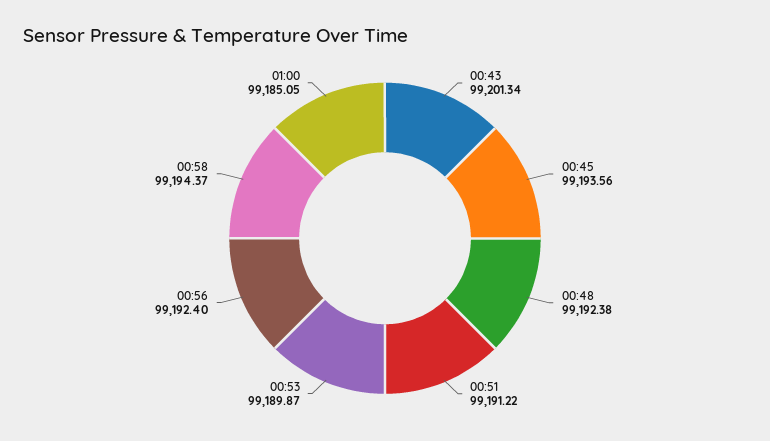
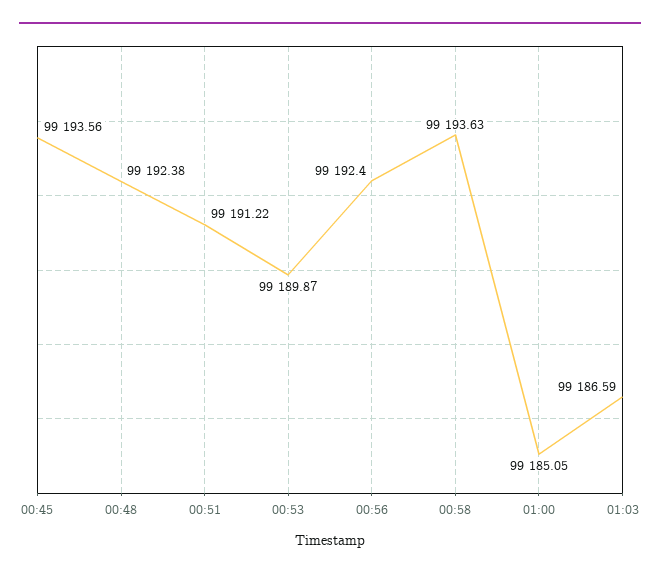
00:43: 99201.34 -> none
00:58: 99194.37 -> 99193.63
01:03: none -> 99186.59

